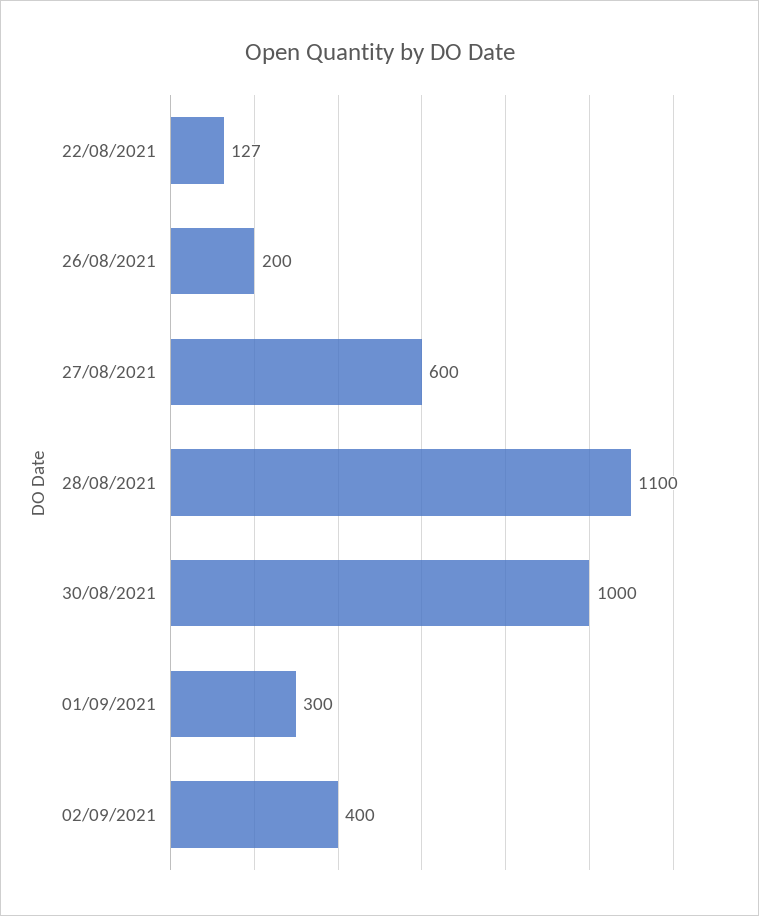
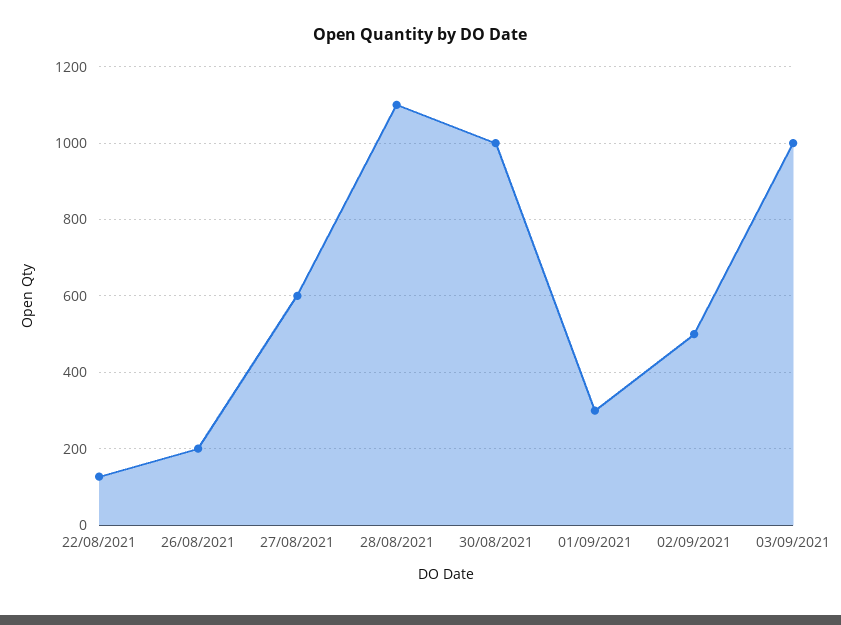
02/09/2021: 400 -> 500
03/09/2021: none -> 1000

